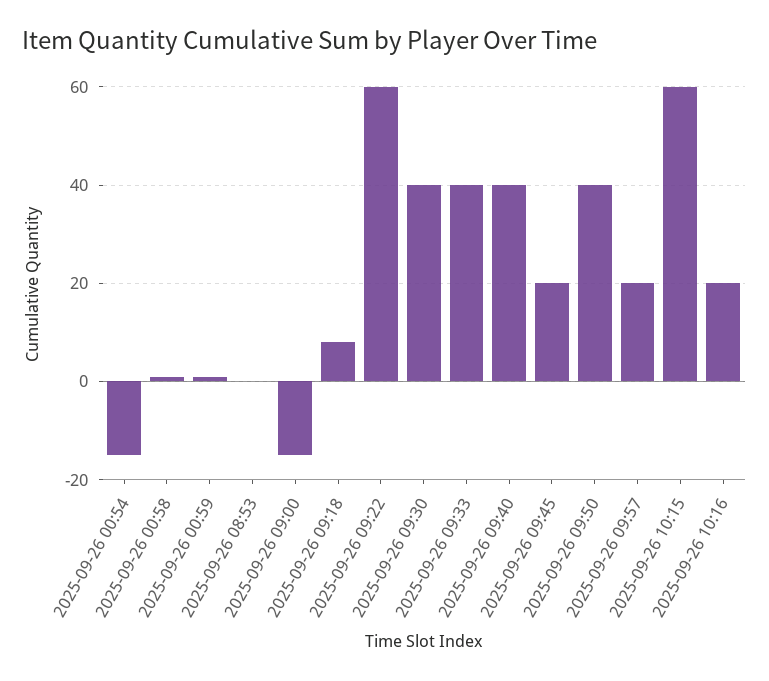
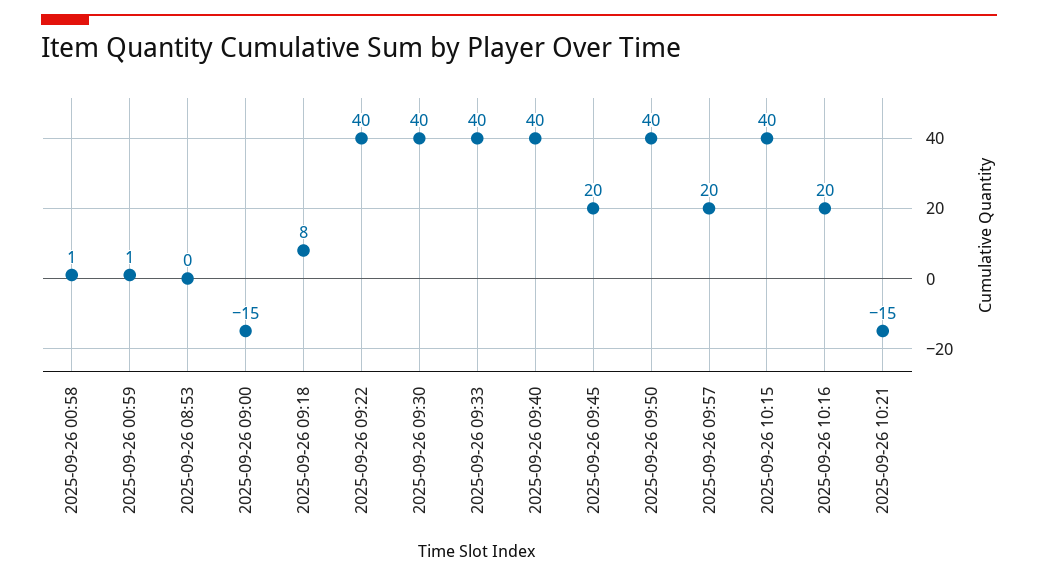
2025-09-26 00:54: -15 -> none
2025-09-26 09:22: 60 -> 40
2025-09-26 10:15: 60 -> 40
2025-09-26 10:21: none -> -15

